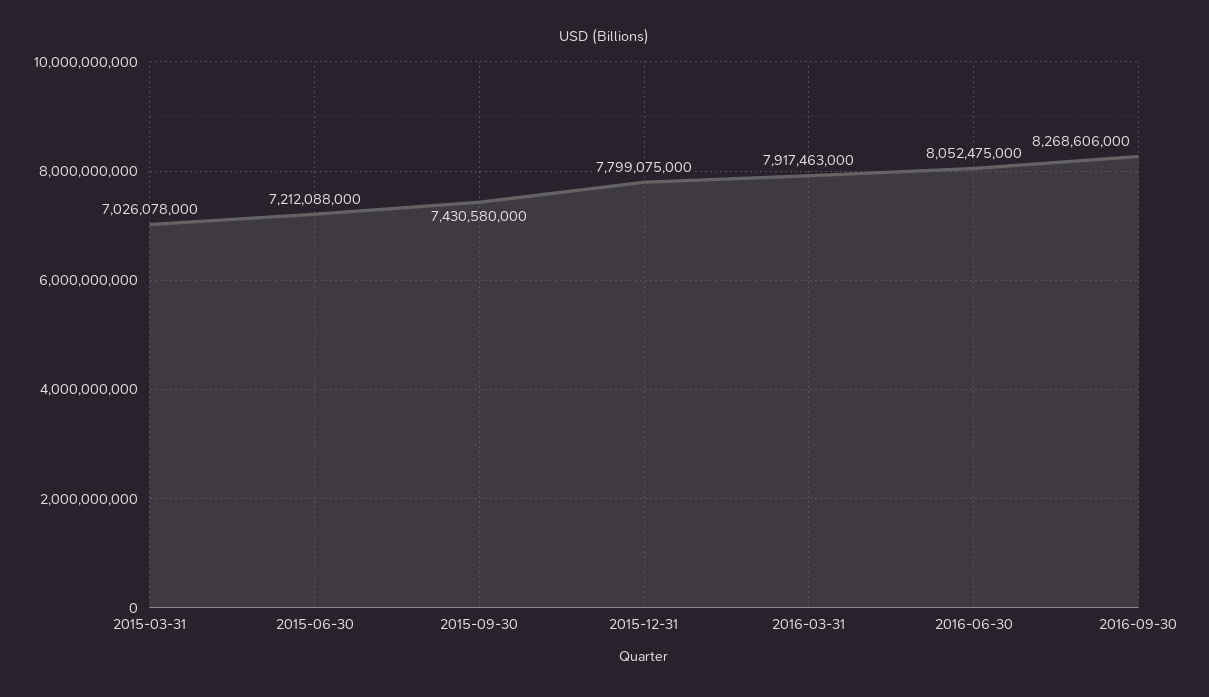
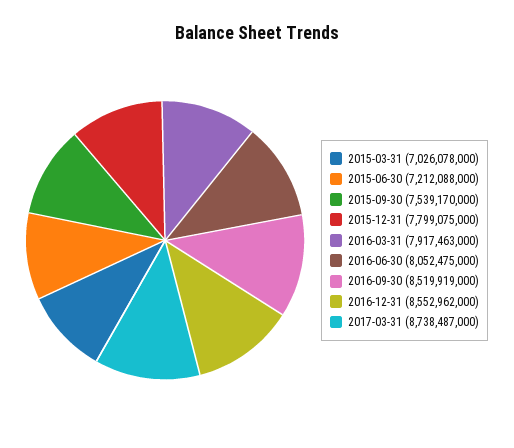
2015-09-30: 7430580000 -> 7539170000
2016-09-30: 8268606000 -> 8519919000
2016-12-31: none -> 8552962000
2017-03-31: none -> 8738487000

